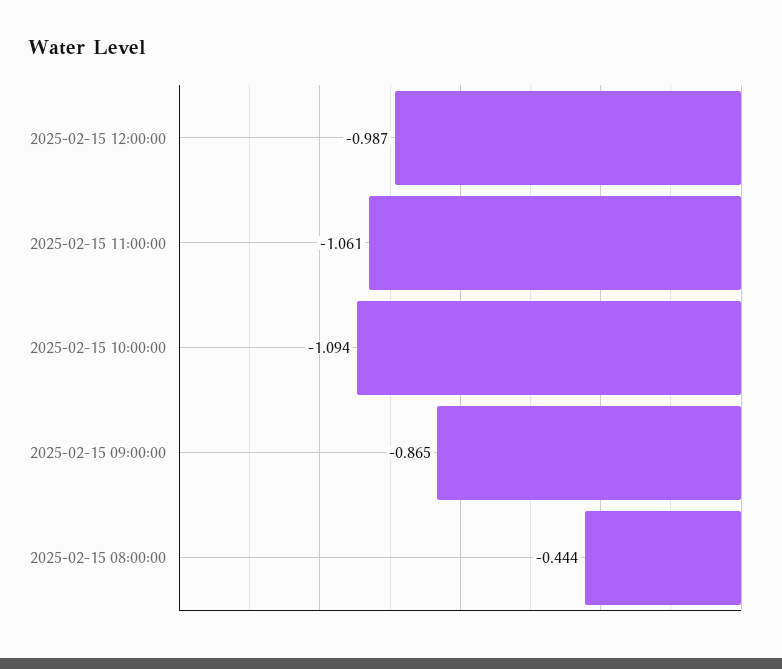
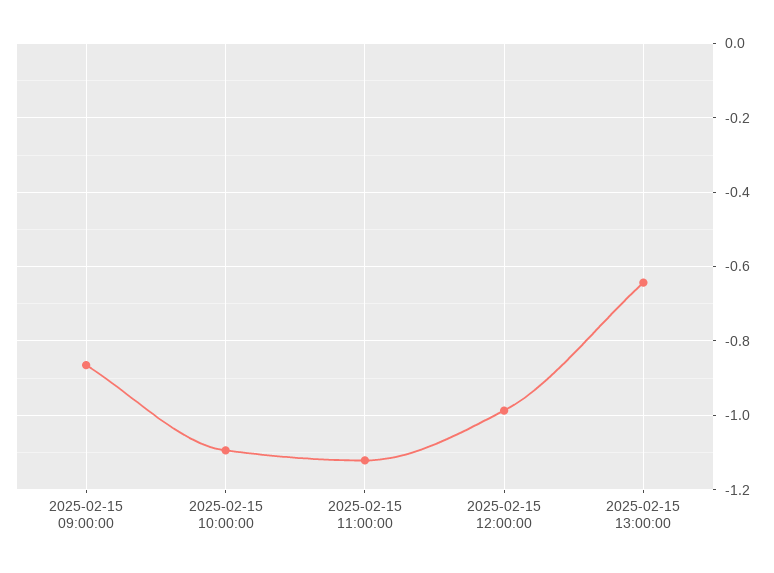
2025-02-15 11:00:00: -1.061 -> -1.12
2025-02-15 08:00:00: -0.444 -> none
2025-02-15 13:00:00: none -> -0.64

